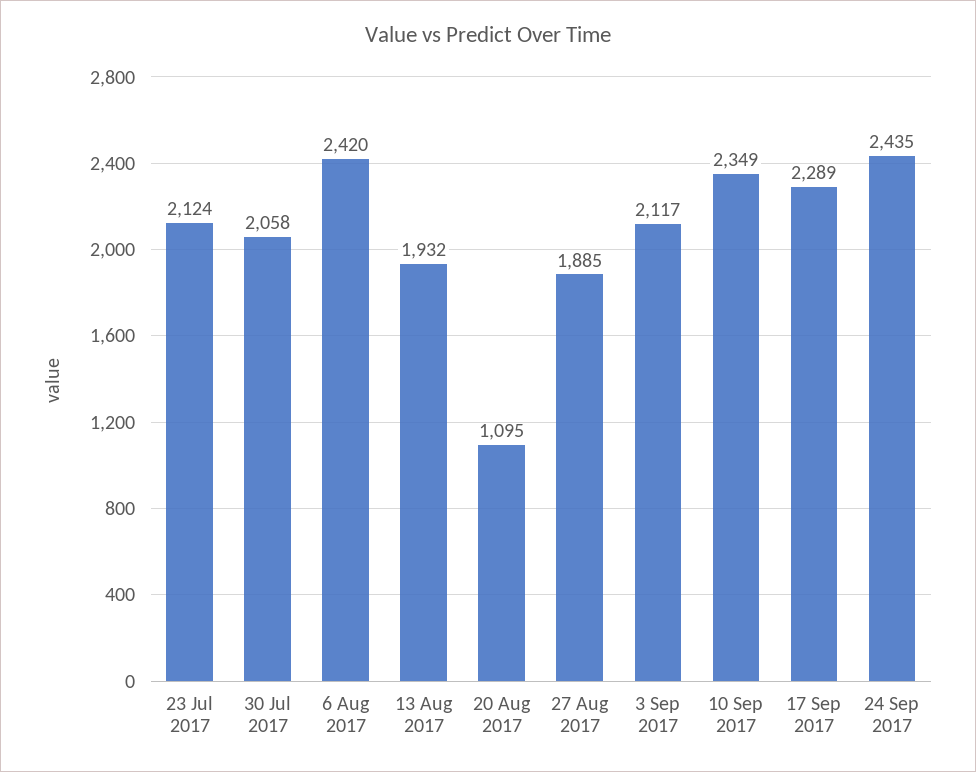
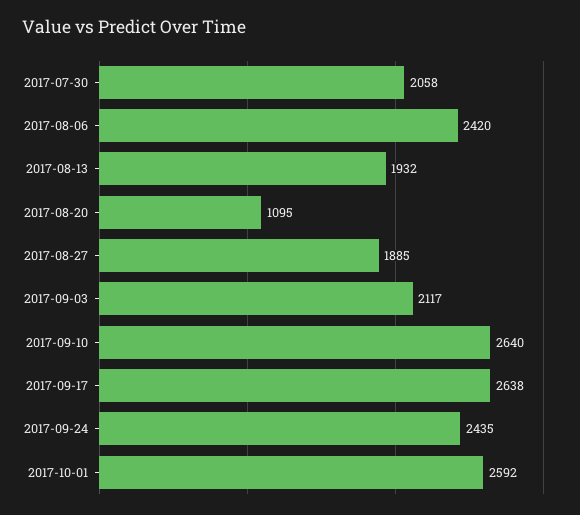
23 Jul 2017: 2124 -> none
10 Sep 2017: 2349 -> 2640
17 Sep 2017: 2289 -> 2638
2017-10-01: none -> 2592

